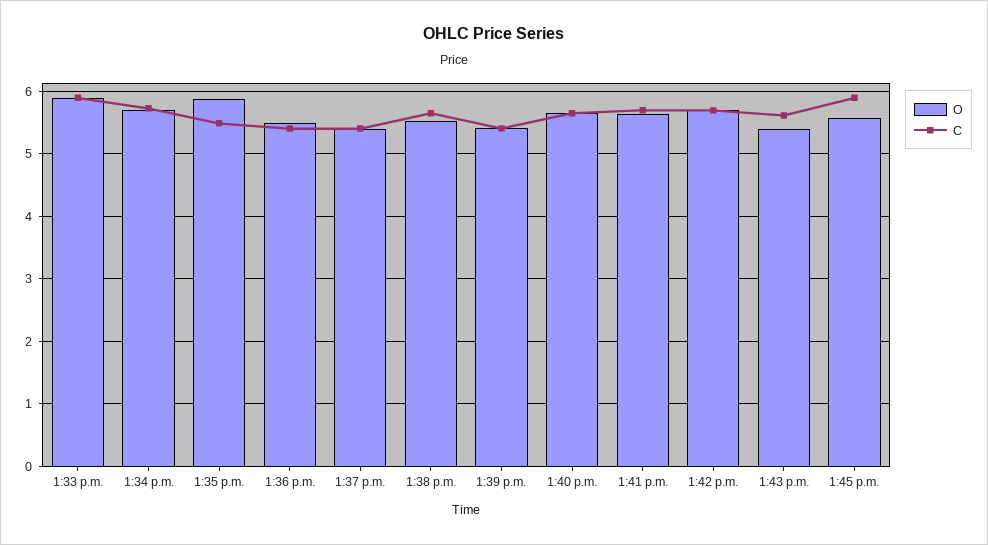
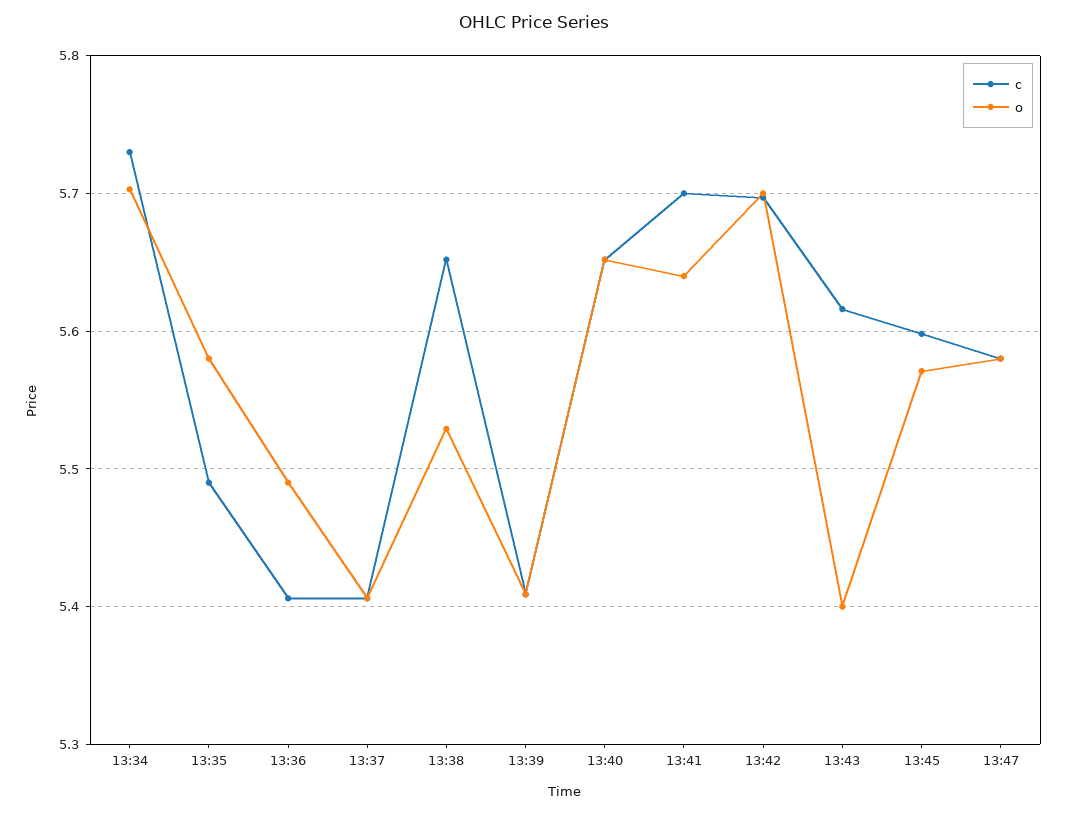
O, 1:33 p.m.: 5.9 -> none
C, 1:33 p.m.: 5.9 -> none
O, 1:35 p.m.: 5.9 -> 5.58
C, 1:45 p.m.: 5.9 -> 5.6
C, 13:47: none -> 5.58
O, 13:47: none -> 5.58

